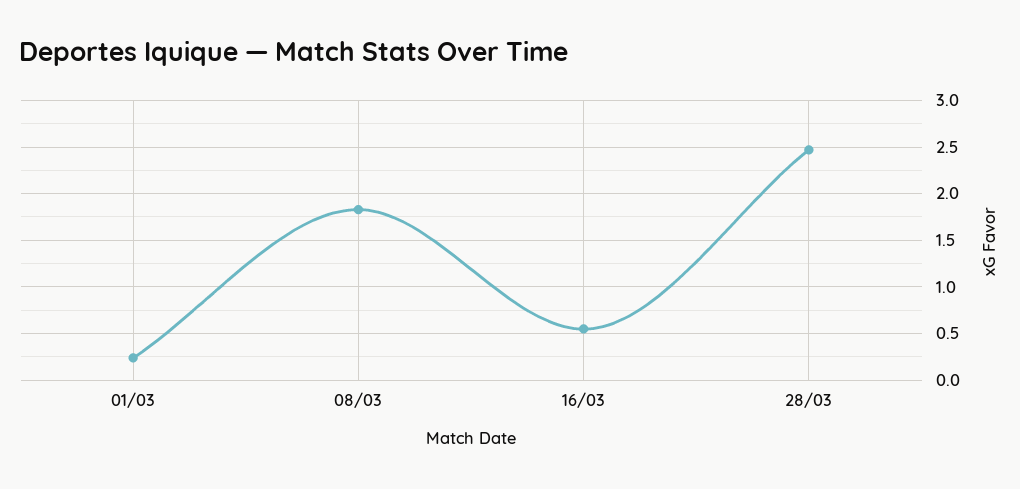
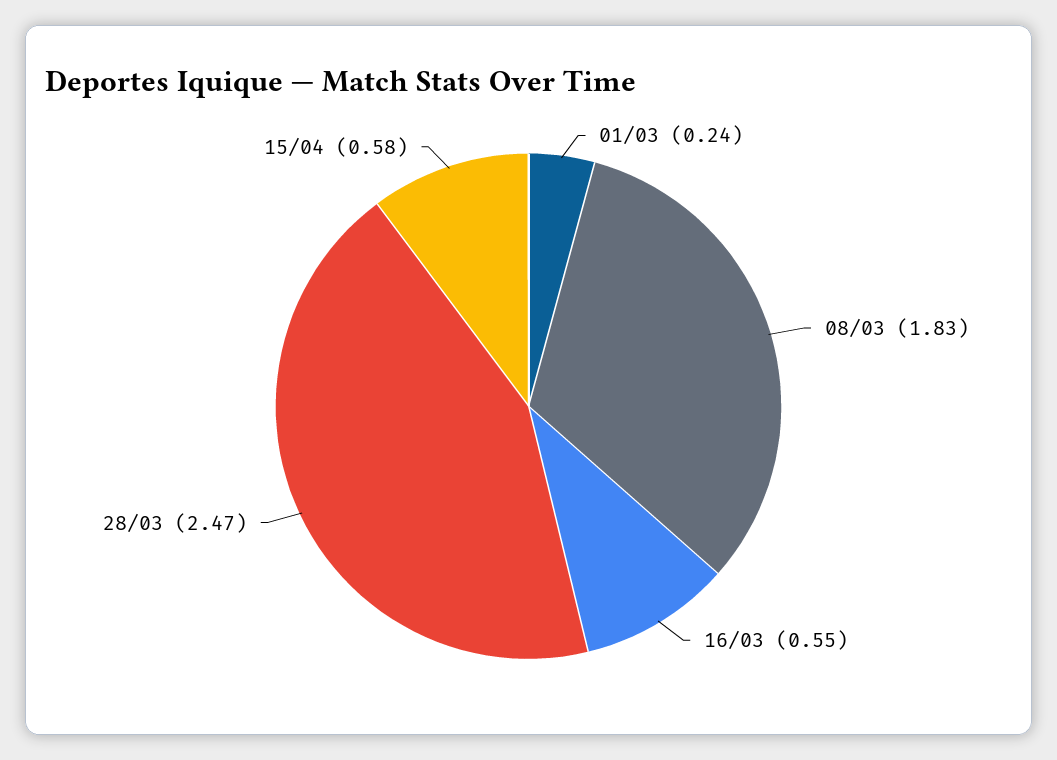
15/04: none -> 0.58

